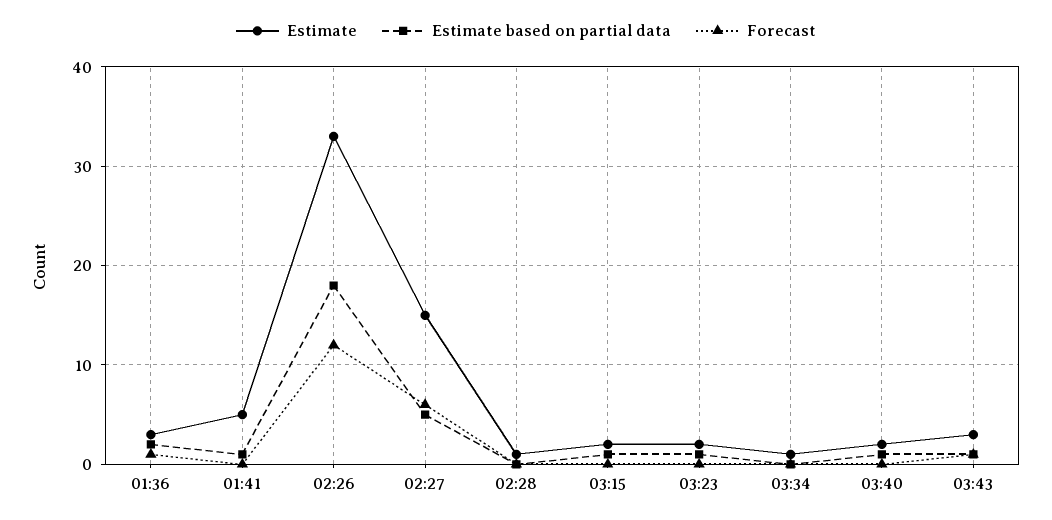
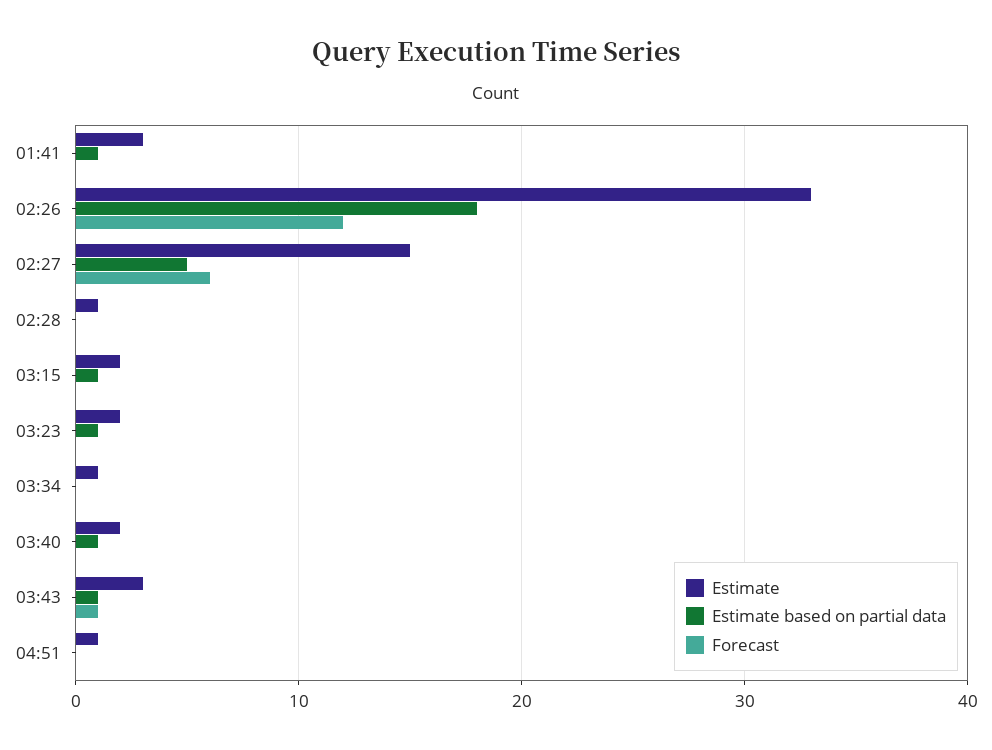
Estimate, 01:36: 3 -> none
Estimate based on partial data, 01:36: 2 -> none
Forecast, 01:36: 1 -> none
Estimate, 01:41: 5 -> 3
Estimate, 04:51: none -> 1
Estimate based on partial data, 04:51: none -> 0
Forecast, 04:51: none -> 0

